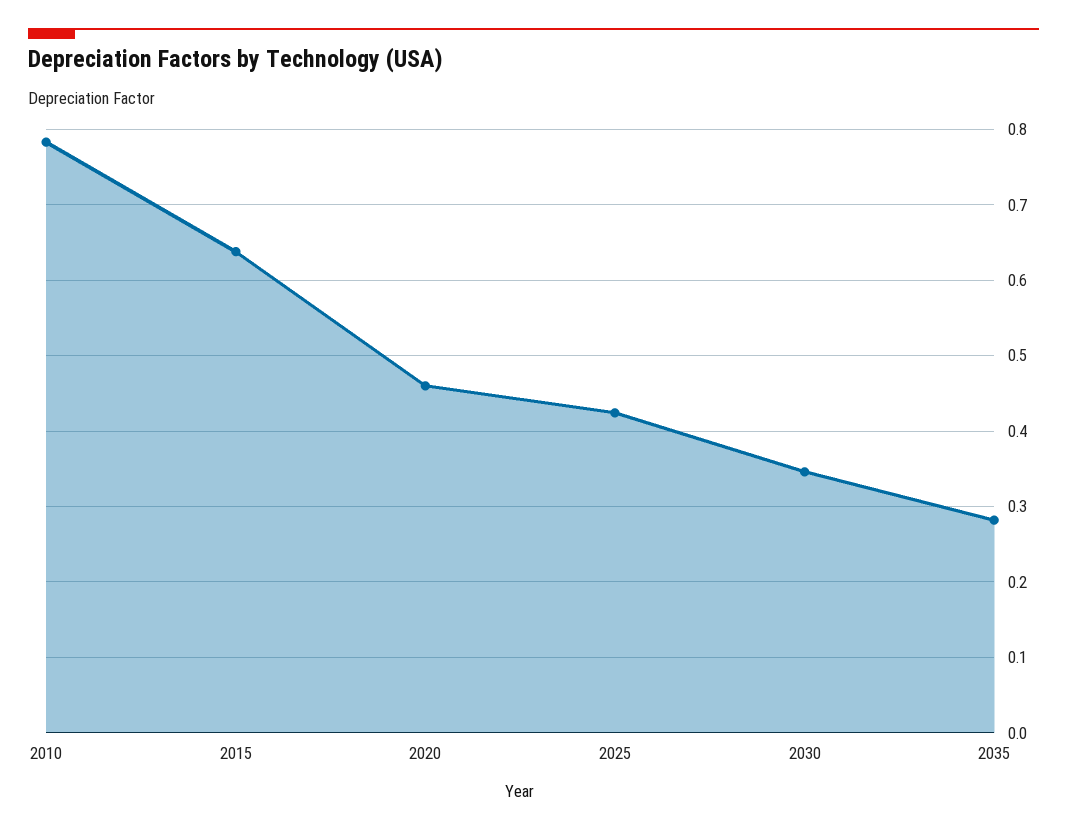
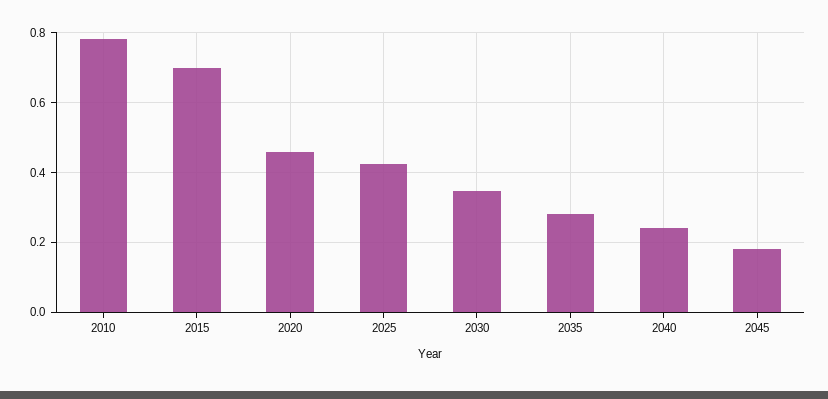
2015: 0.64 -> 0.7
2040: none -> 0.24
2045: none -> 0.18

